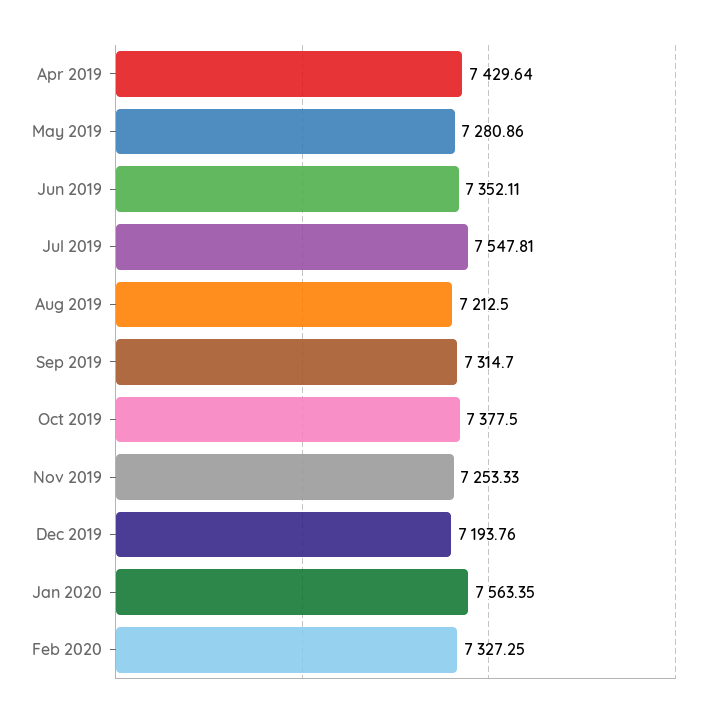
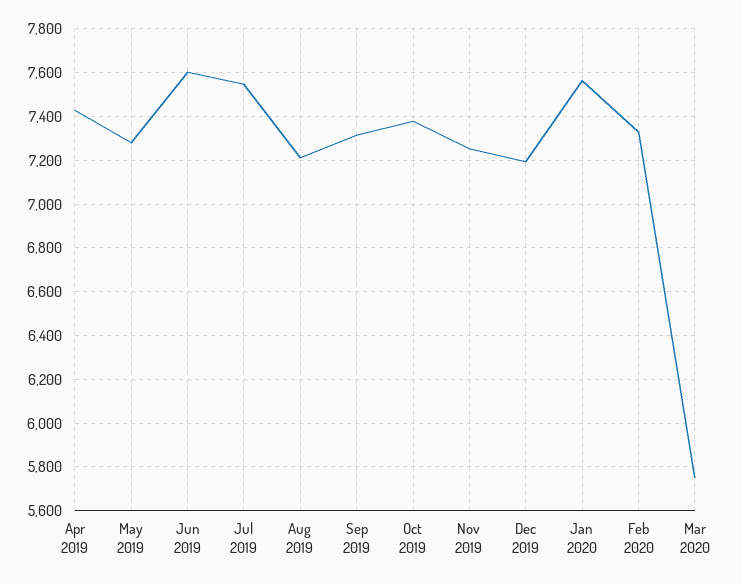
Jun 2019: 7352.11 -> 7600
Mar 2020: none -> 5750

